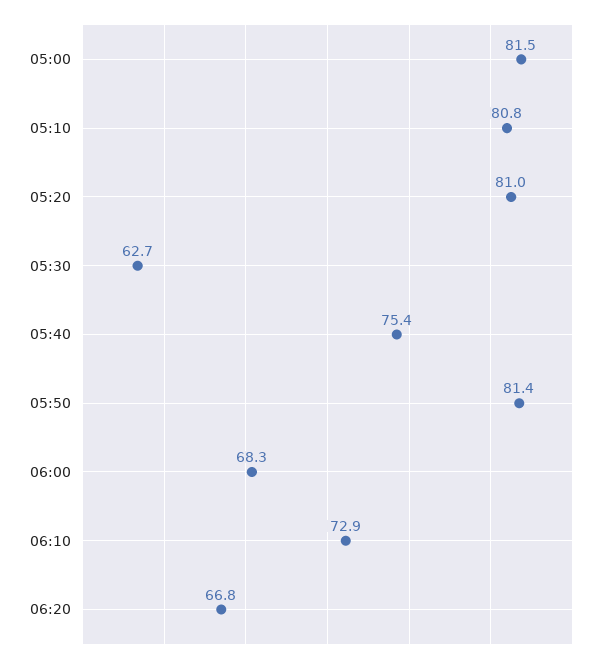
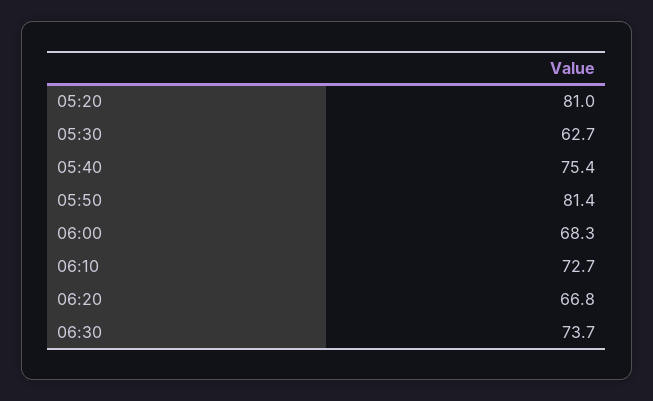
05:00: 81.5 -> none
05:10: 80.8 -> none
06:10: 72.9 -> 72.7
06:30: none -> 73.7

